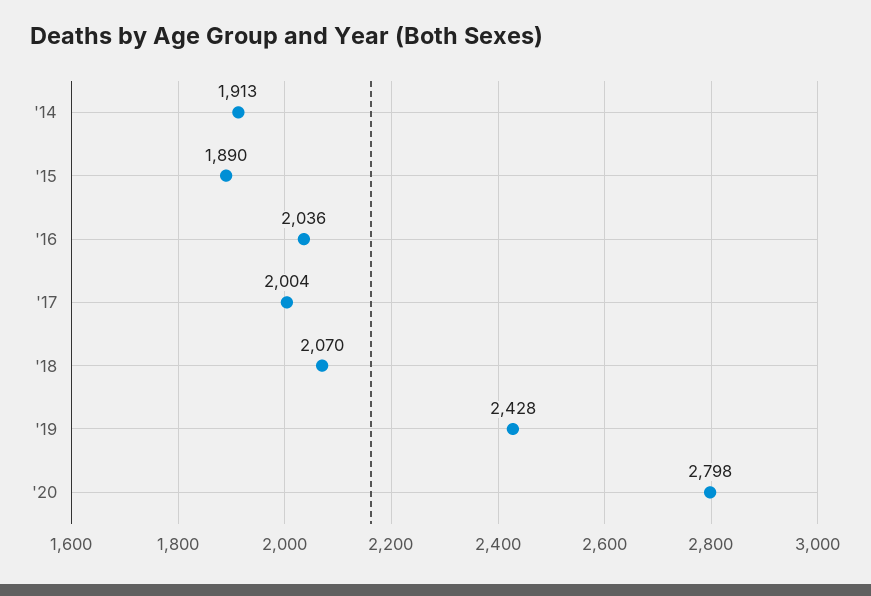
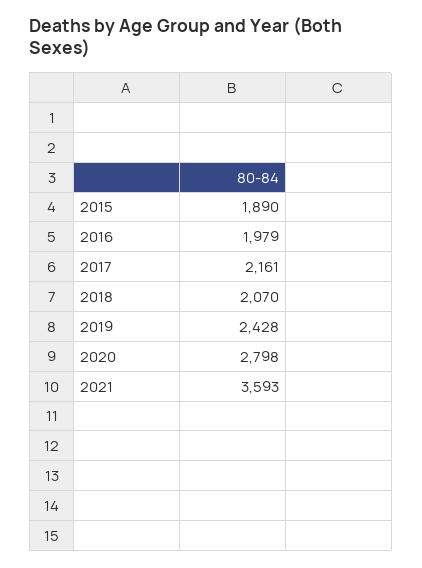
'14: 1913 -> none
'16: 2036 -> 1979
'17: 2004 -> 2161
2021: none -> 3593

